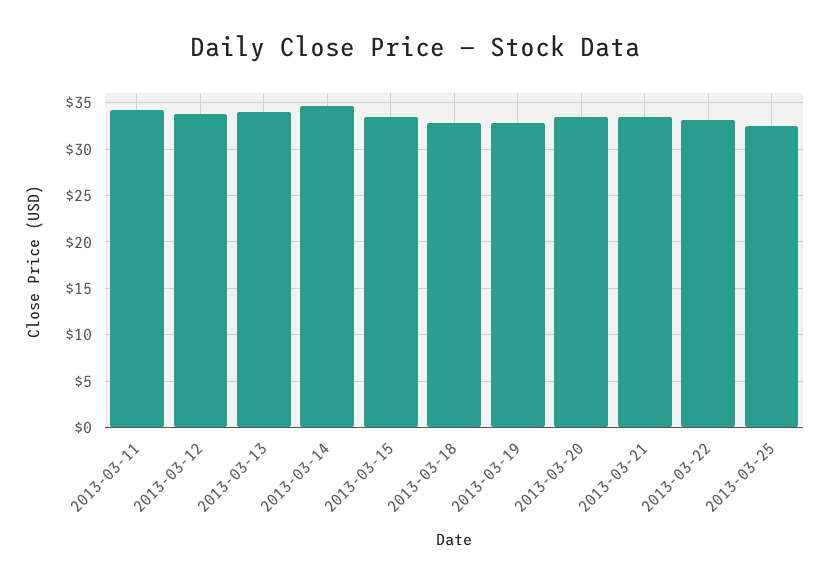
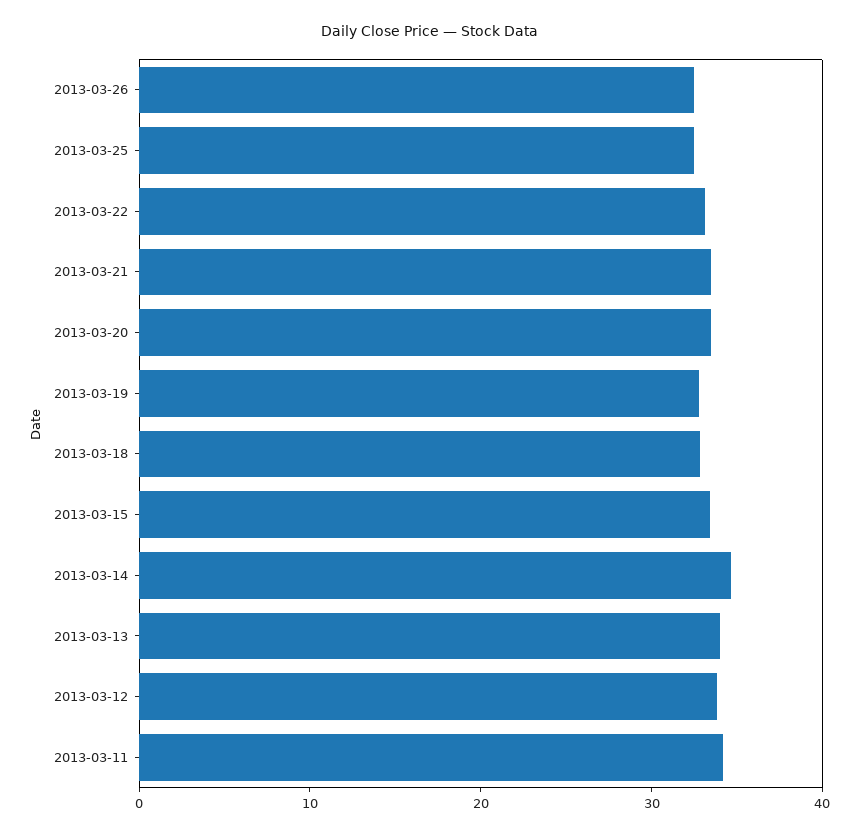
2013-03-26: none -> 32

